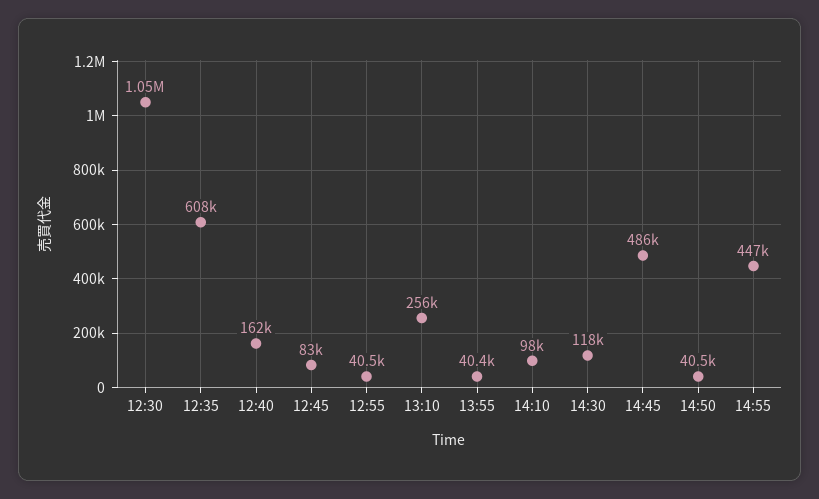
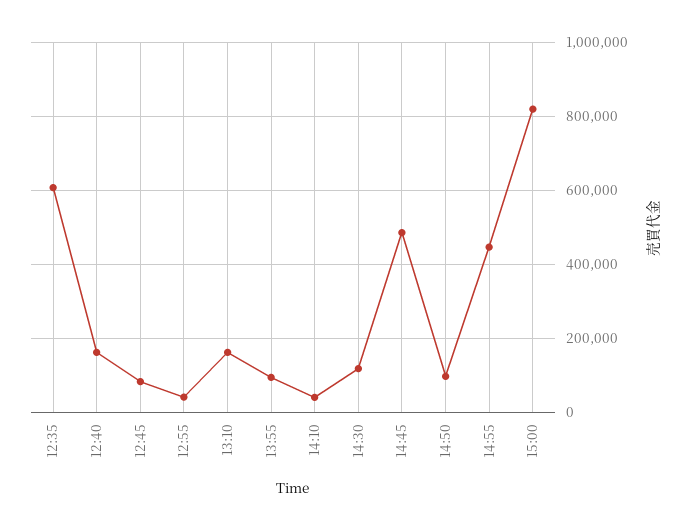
12:30: 1050000 -> none
13:10: 256000 -> 160000
13:55: 40400 -> 100000
14:10: 98000 -> 40000
14:50: 40500 -> 100000
15:00: none -> 820000

